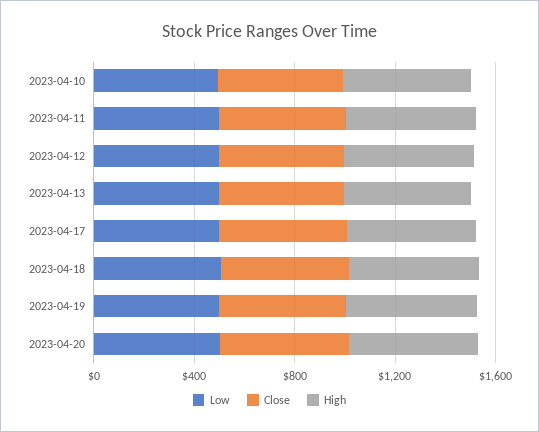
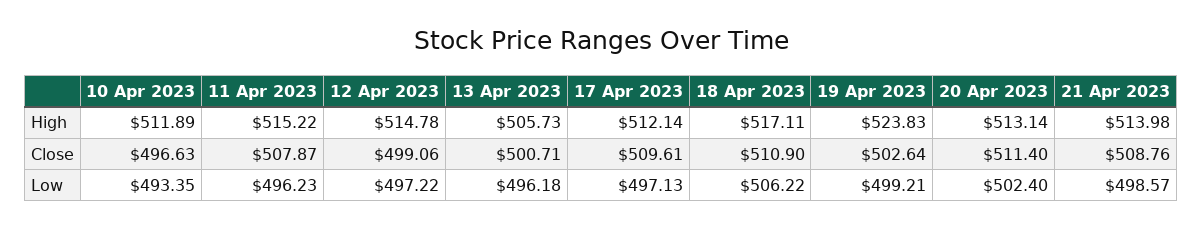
High, 21 Apr 2023: none -> 513.98
Close, 21 Apr 2023: none -> 508.76
Low, 21 Apr 2023: none -> 498.57

